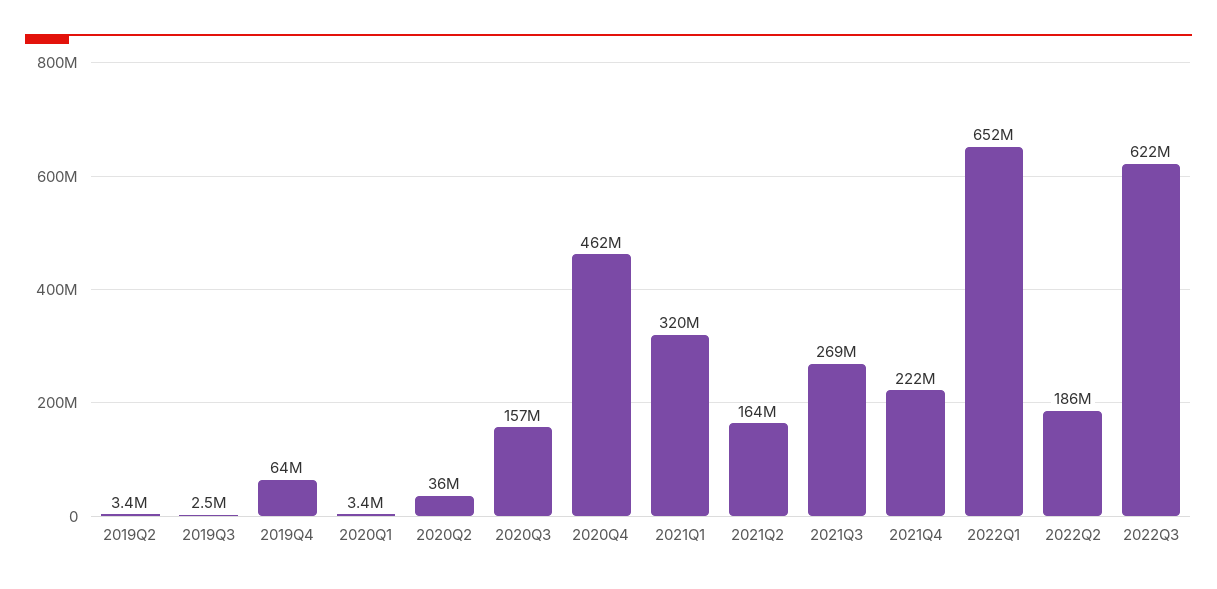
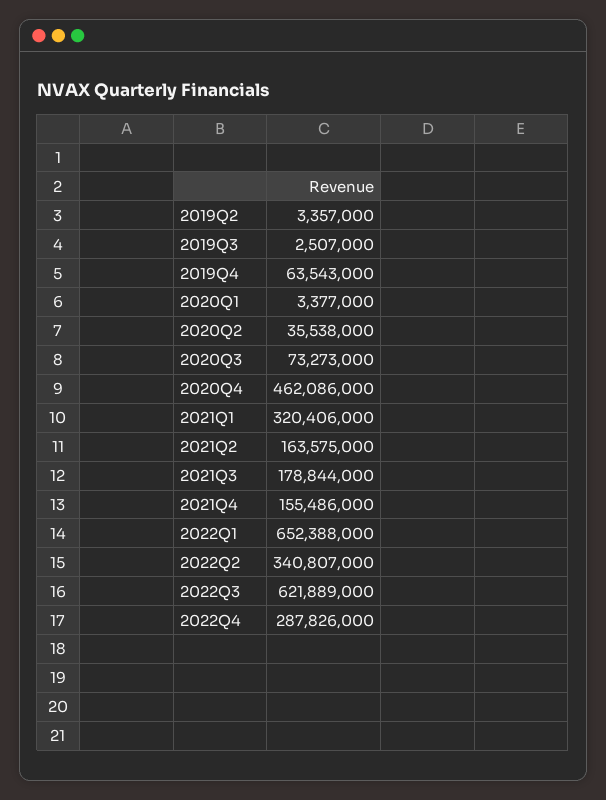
2020Q3: 157000000 -> 73273000
2021Q3: 269000000 -> 178844000
2021Q4: 222000000 -> 155486000
2022Q2: 186000000 -> 340807000
2022Q4: none -> 287826000

